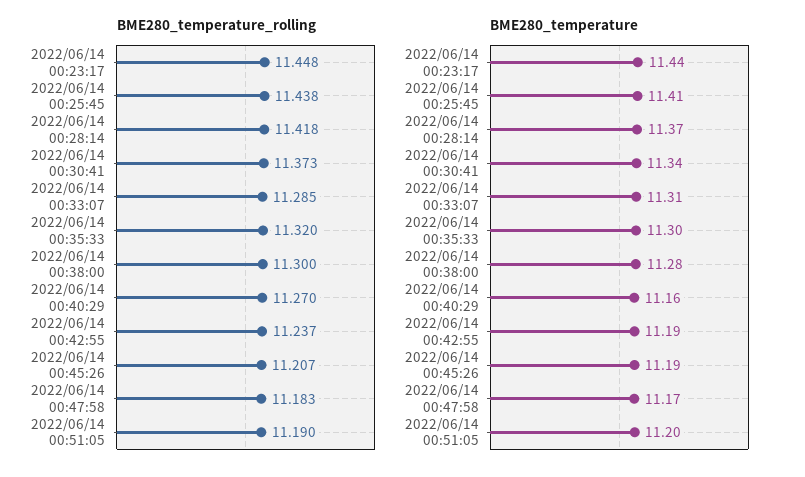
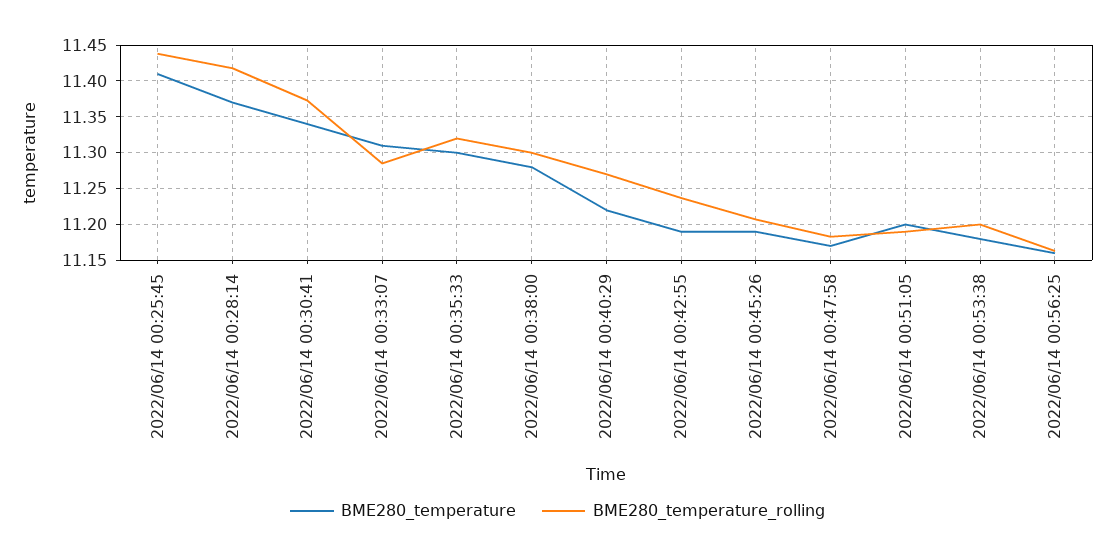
BME280_temperature_rolling, 2022/06/14 00:23:17: 11.448 -> none
BME280_temperature, 2022/06/14 00:23:17: 11.44 -> none
BME280_temperature, 2022/06/14 00:40:29: 11.16 -> 11.22
BME280_temperature, 2022/06/14 00:53:38: none -> 11.18
BME280_temperature_rolling, 2022/06/14 00:53:38: none -> 11.2
BME280_temperature, 2022/06/14 00:56:25: none -> 11.16
BME280_temperature_rolling, 2022/06/14 00:56:25: none -> 11.16

